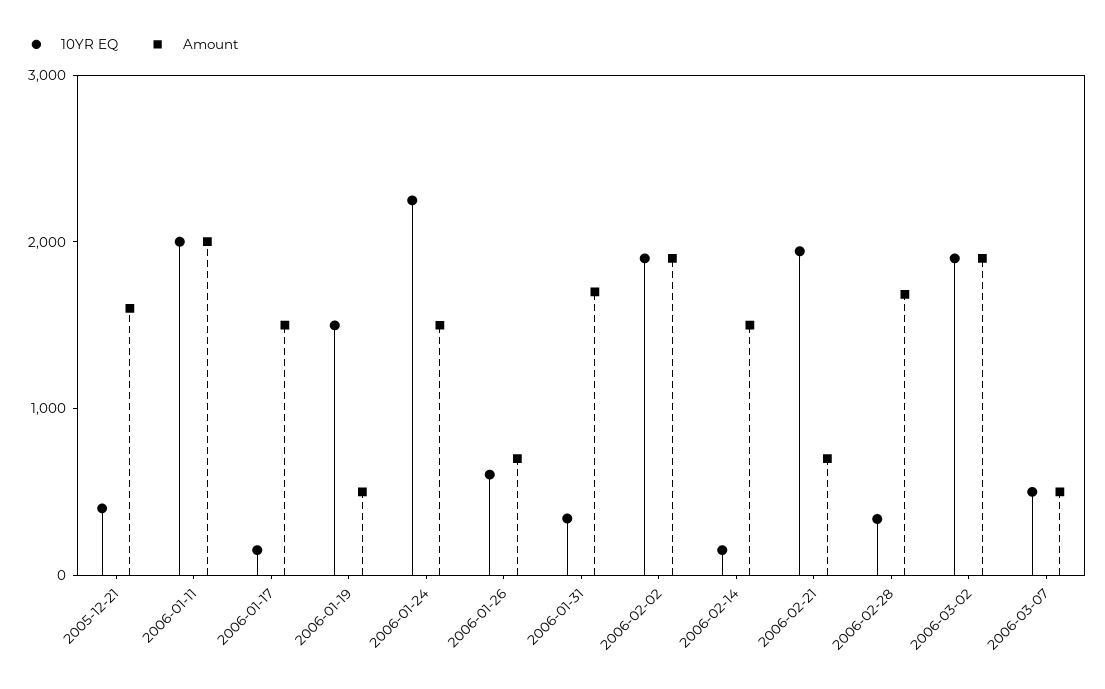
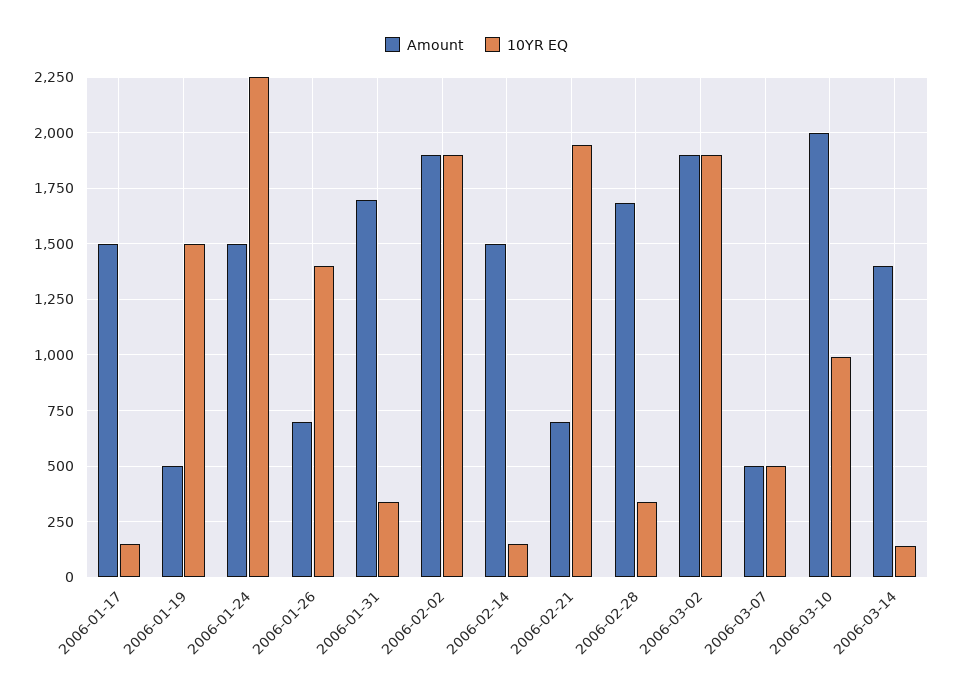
10YR EQ, 2005-12-21: 400 -> none
Amount, 2005-12-21: 1600 -> none
10YR EQ, 2006-01-11: 2000 -> none
Amount, 2006-01-11: 2000 -> none
10YR EQ, 2006-01-26: 600 -> 1400
Amount, 2006-03-10: none -> 2000
10YR EQ, 2006-03-10: none -> 1000
Amount, 2006-03-14: none -> 1400
10YR EQ, 2006-03-14: none -> 150

